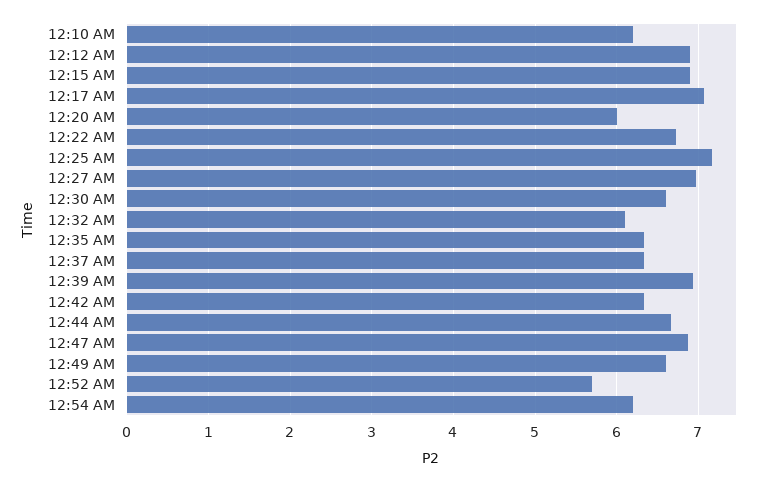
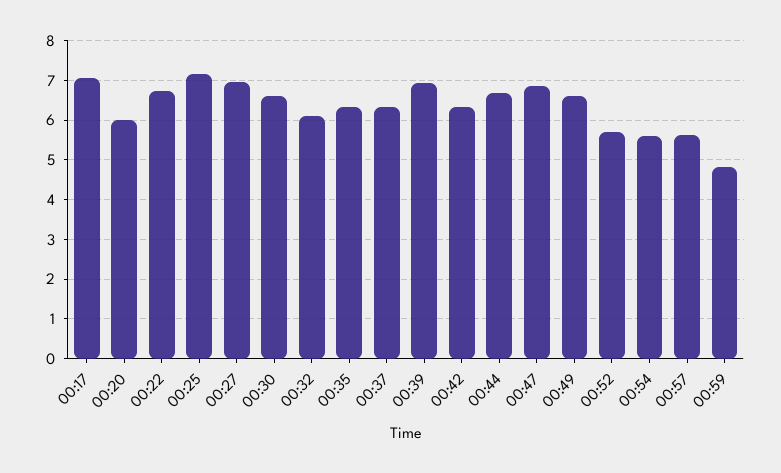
12:10 AM: 6.2 -> none
12:12 AM: 6.9 -> none
12:15 AM: 6.9 -> none
12:54 AM: 6.2 -> 5.6
00:57: none -> 5.6
00:59: none -> 4.8

